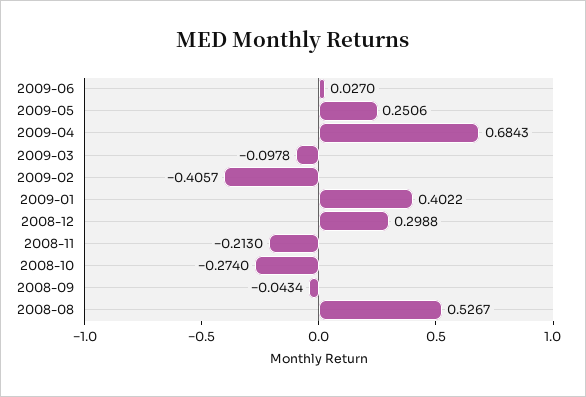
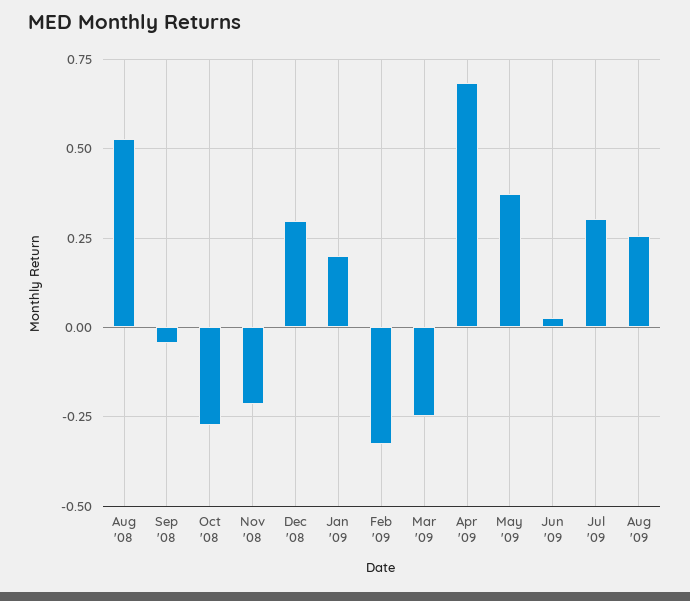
2009-05: 0.2506 -> 0.375
2009-03: -0.0978 -> -0.25
2009-02: -0.4057 -> -0.325
2009-01: 0.4022 -> 0.2
Jul '09: none -> 0.3
Aug '09: none -> 0.25

